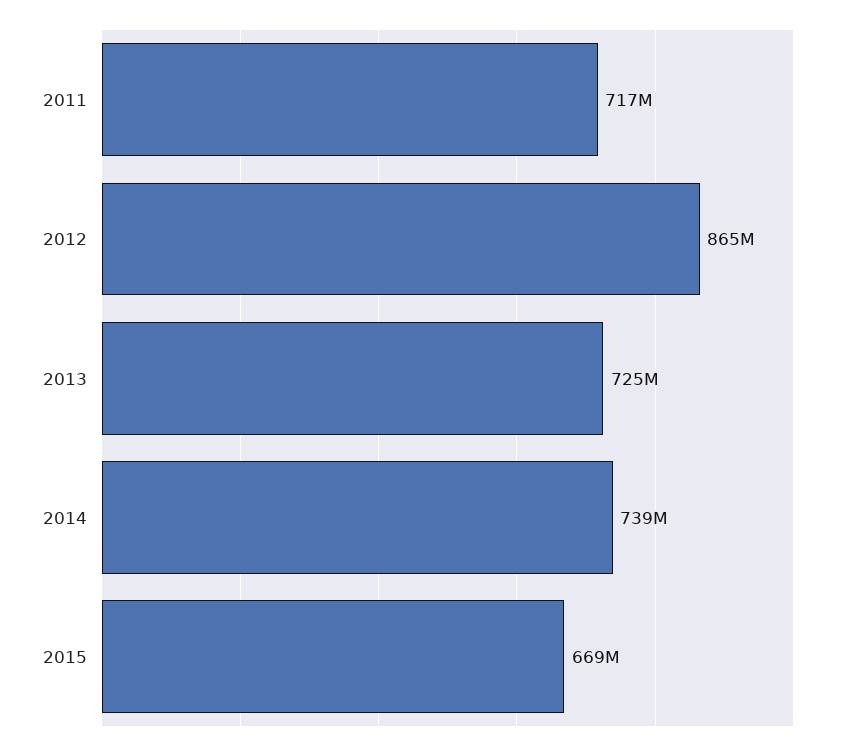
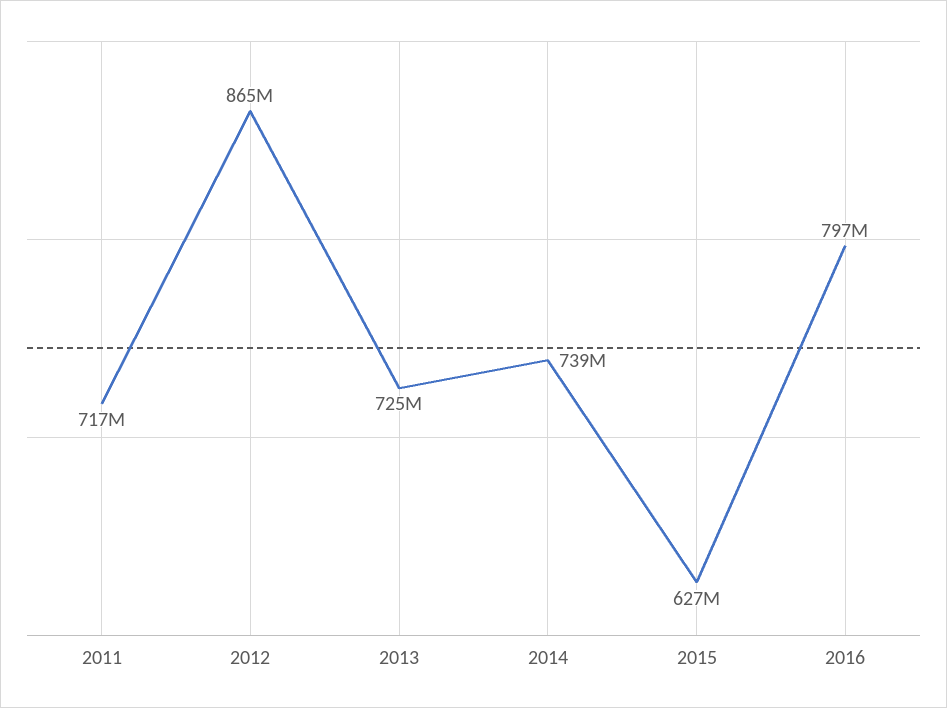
2015: 669000000 -> 627000000
2016: none -> 797000000

